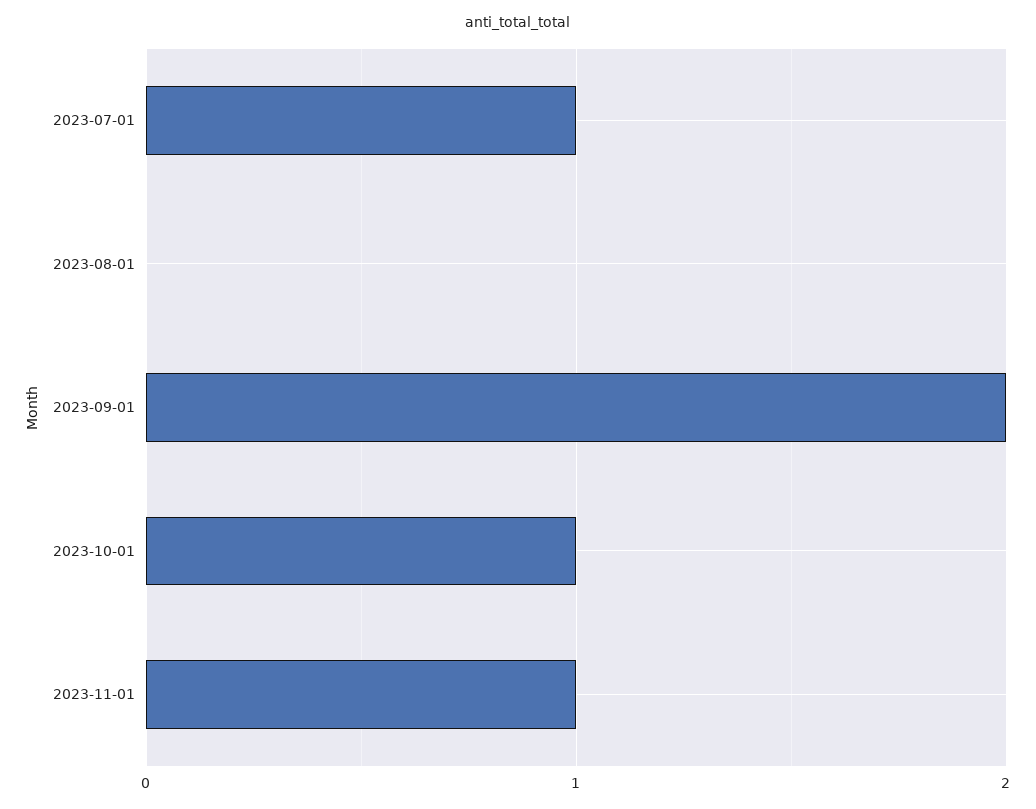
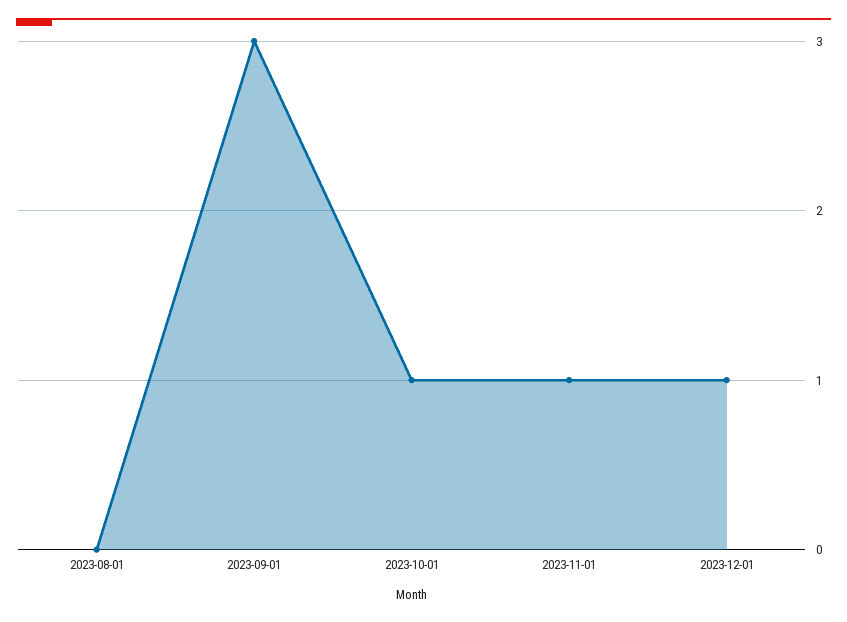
2023-07-01: 1 -> none
2023-09-01: 2 -> 3
2023-12-01: none -> 1

